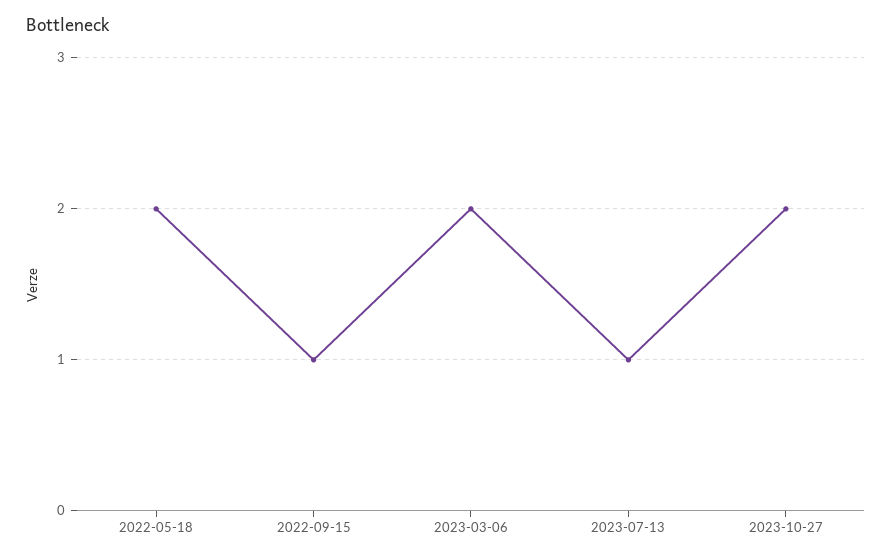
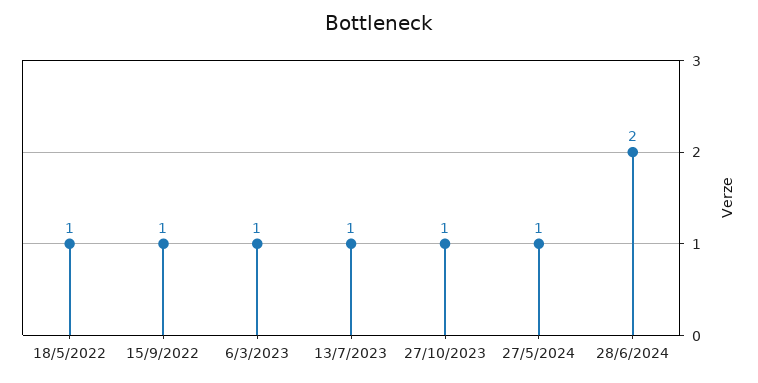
2022-05-18: 2 -> 1
2023-03-06: 2 -> 1
2023-10-27: 2 -> 1
27/5/2024: none -> 1
28/6/2024: none -> 2

